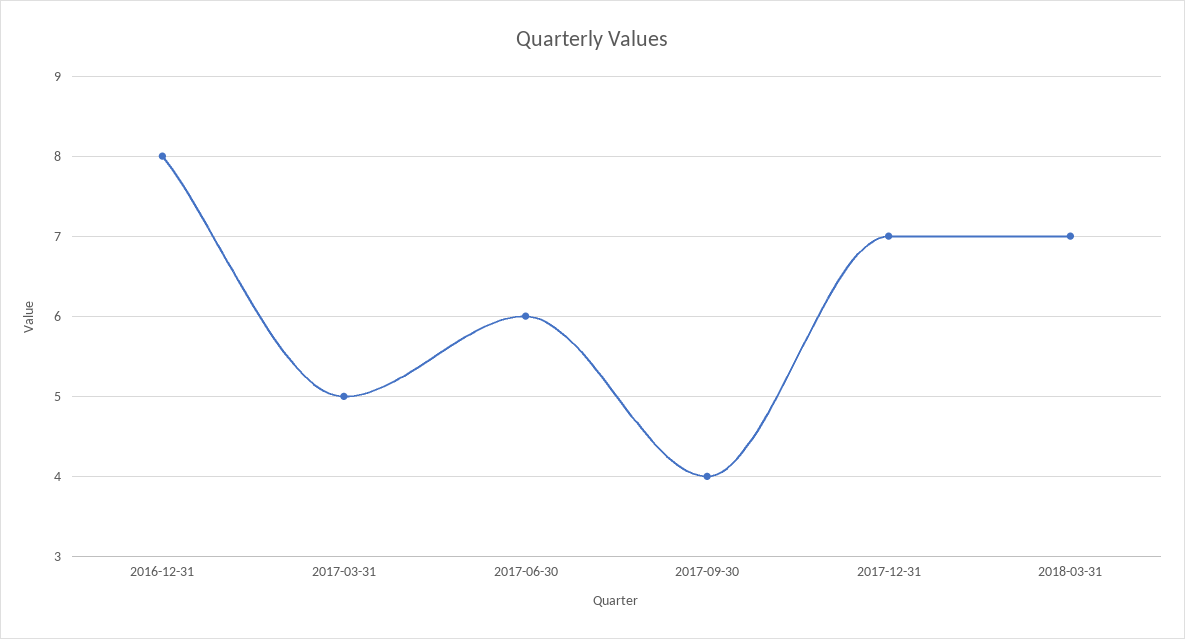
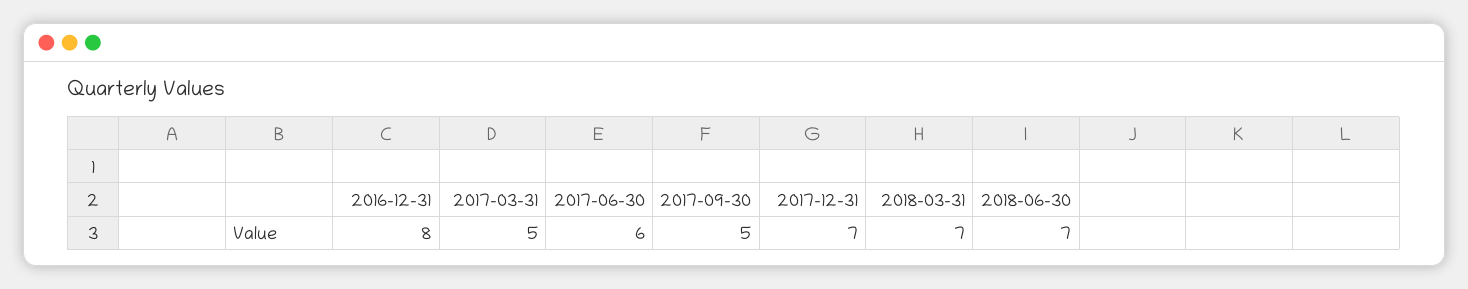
2017-09-30: 4 -> 5
2018-06-30: none -> 7

